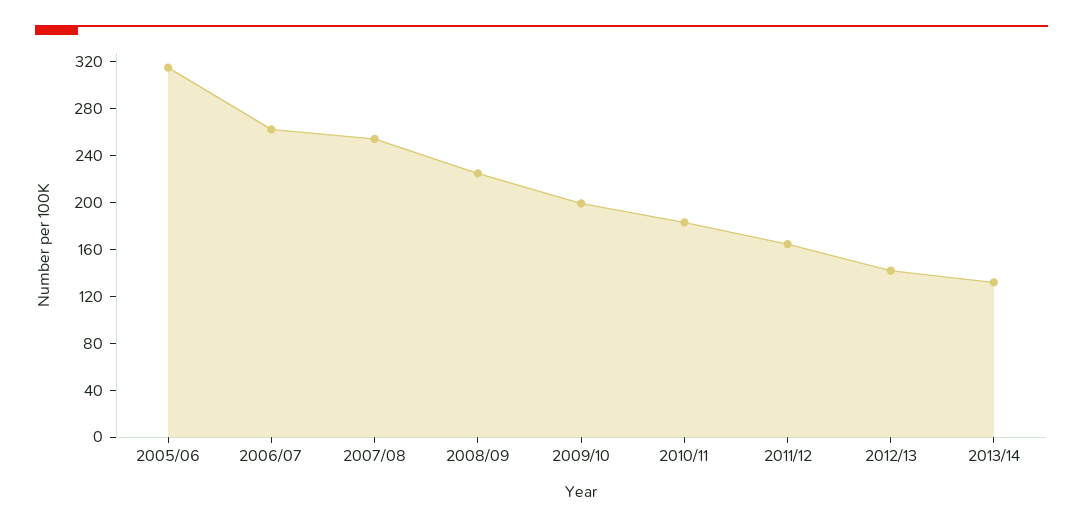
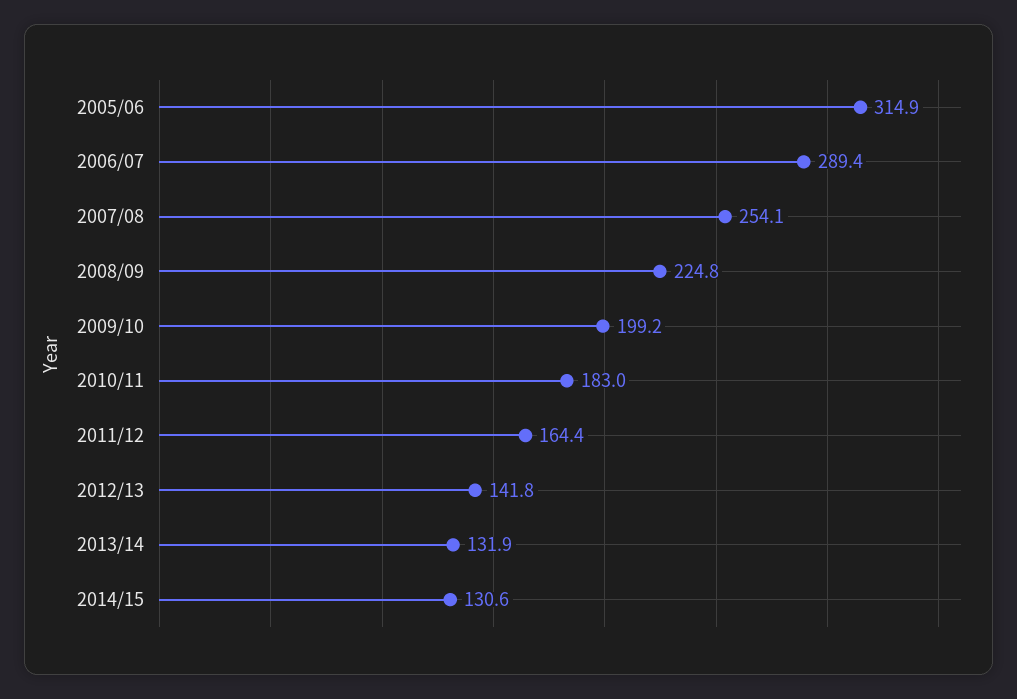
2006/07: 260 -> 289.4
2014/15: none -> 130.6

